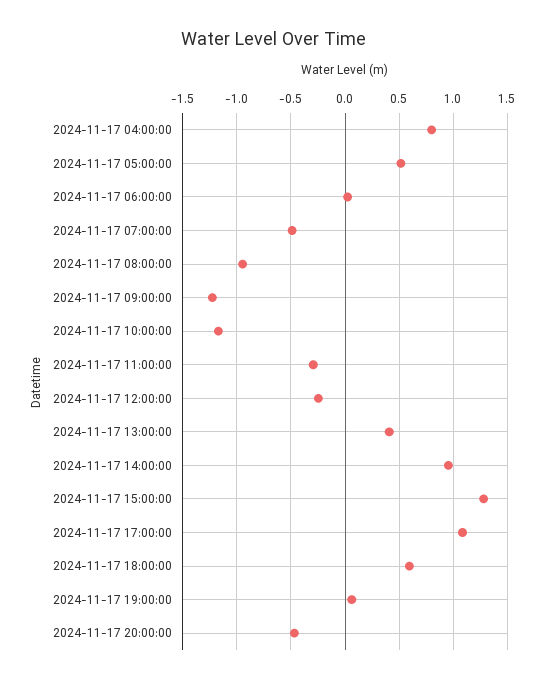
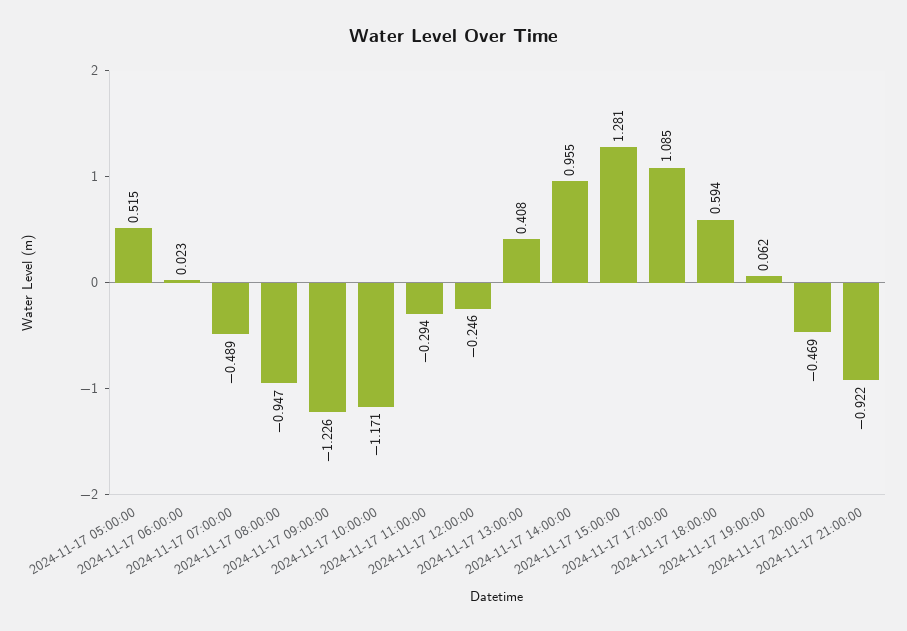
2024-11-17 04:00:00: 0.8 -> none
2024-11-17 21:00:00: none -> -0.922

